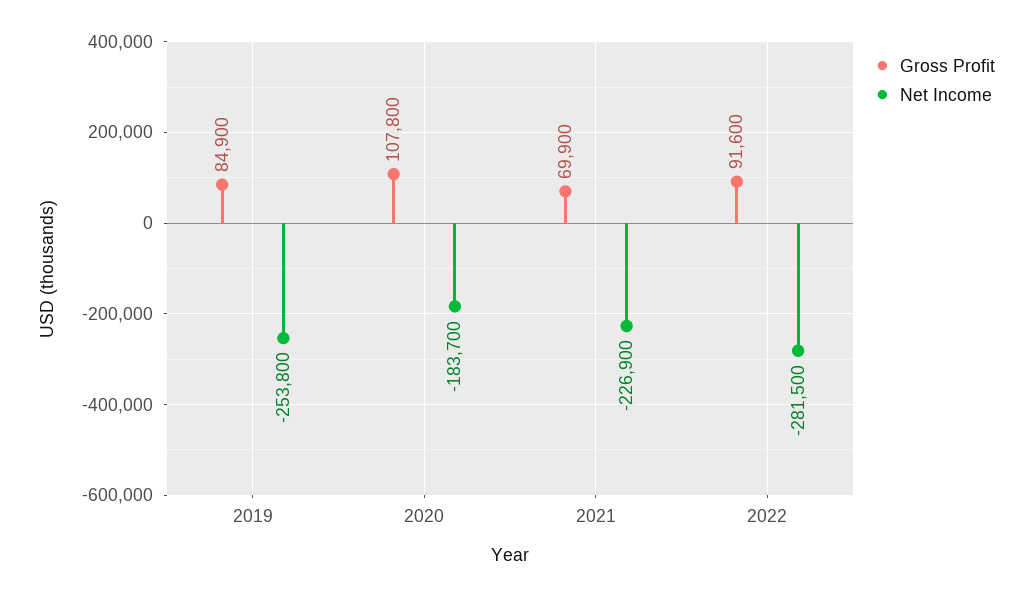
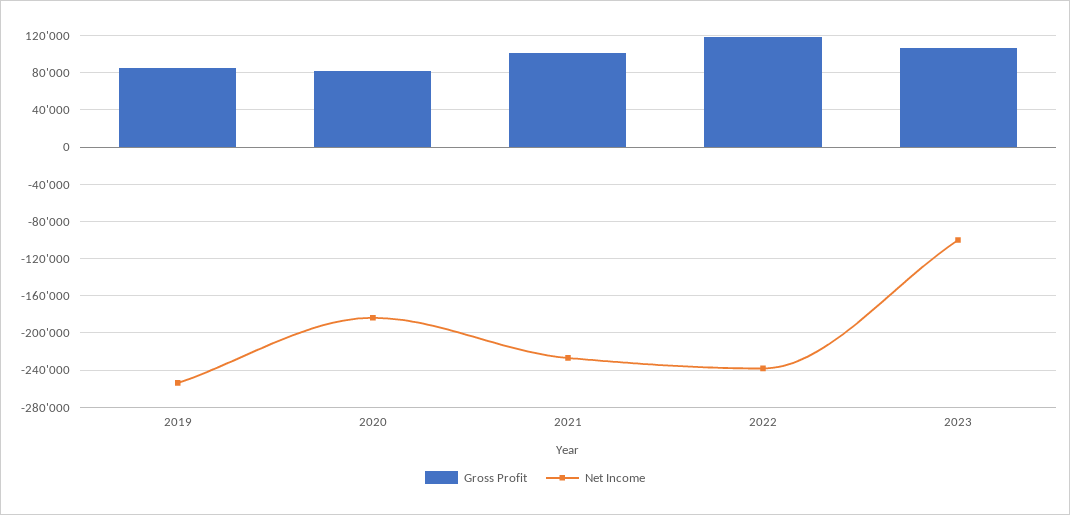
Gross Profit, 2020: 107800 -> 80000
Gross Profit, 2021: 69900 -> 100000
Gross Profit, 2022: 91600 -> 120000
Net Income, 2022: -281500 -> -240000
Gross Profit, 2023: none -> 110000
Net Income, 2023: none -> -100000

